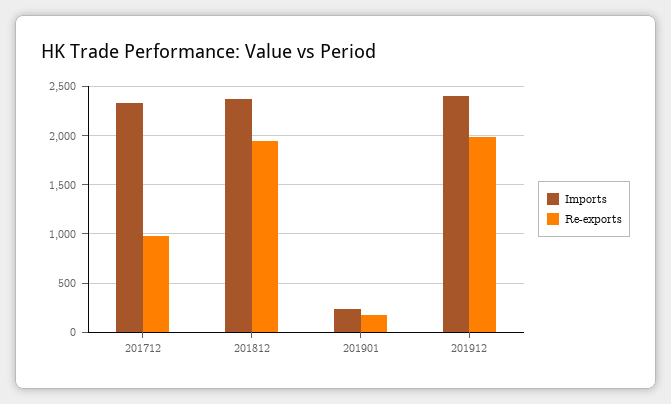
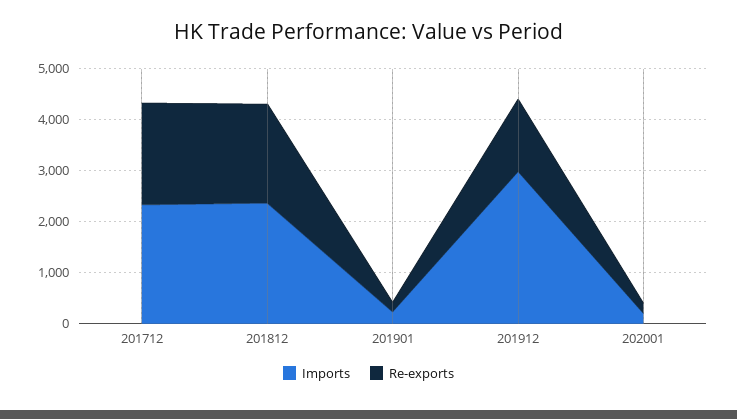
Re-exports, 201712: 1000 -> 2000
Imports, 201912: 2400 -> 3000
Re-exports, 201912: 2000 -> 1400
Imports, 202001: none -> 200
Re-exports, 202001: none -> 200

